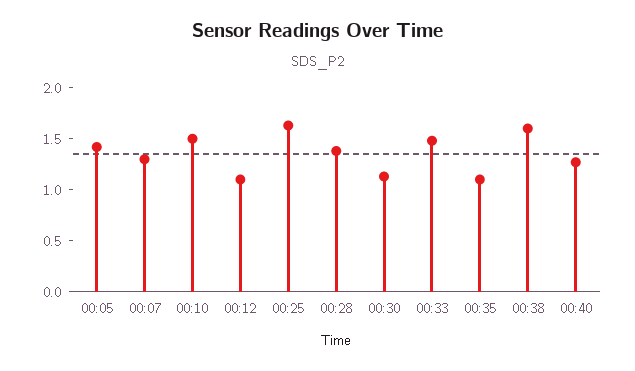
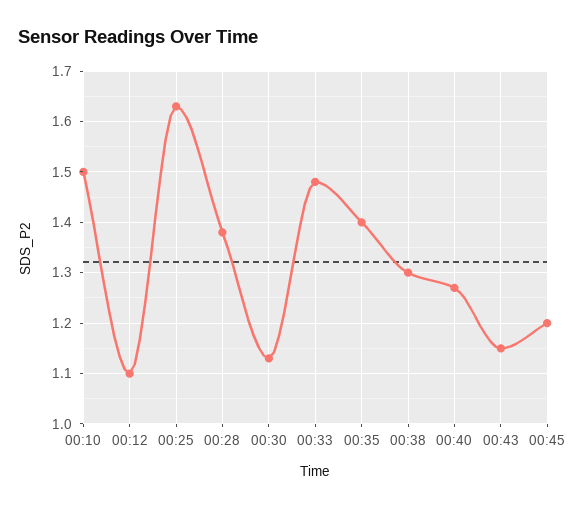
00:05: 1.4 -> none
00:07: 1.3 -> none
00:35: 1.1 -> 1.4
00:38: 1.6 -> 1.3
00:43: none -> 1.15
00:45: none -> 1.2

